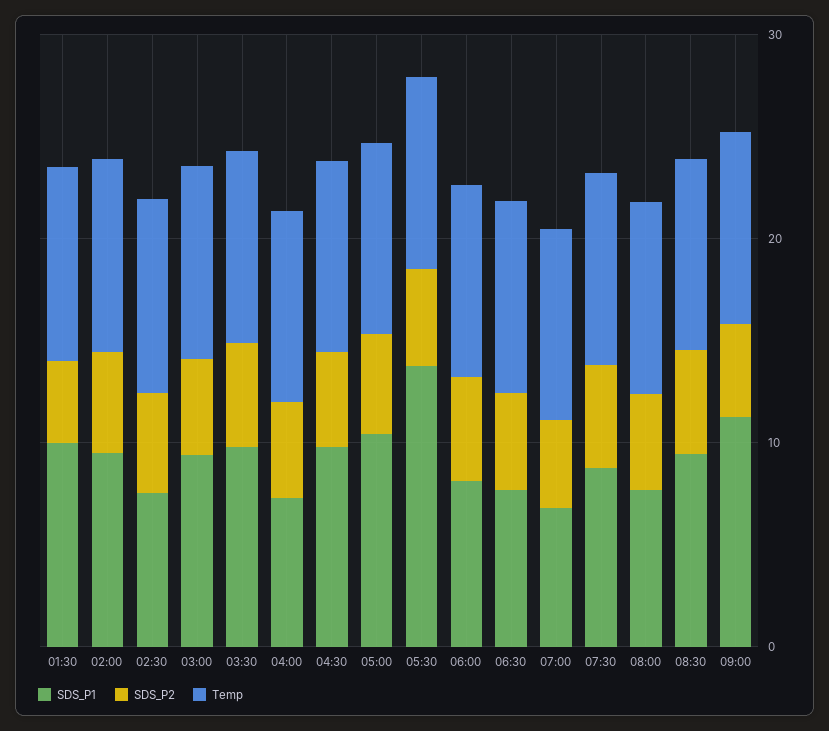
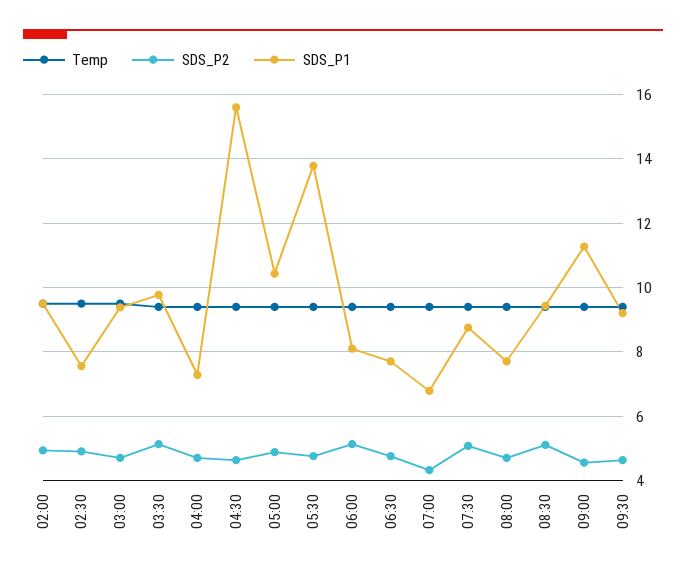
SDS_P1, 01:30: 10 -> none
SDS_P2, 01:30: 4 -> none
Temp, 01:30: 10 -> none
SDS_P1, 04:30: 10 -> 15.6
Temp, 09:30: none -> 9.4
SDS_P2, 09:30: none -> 4.6
SDS_P1, 09:30: none -> 9.2

